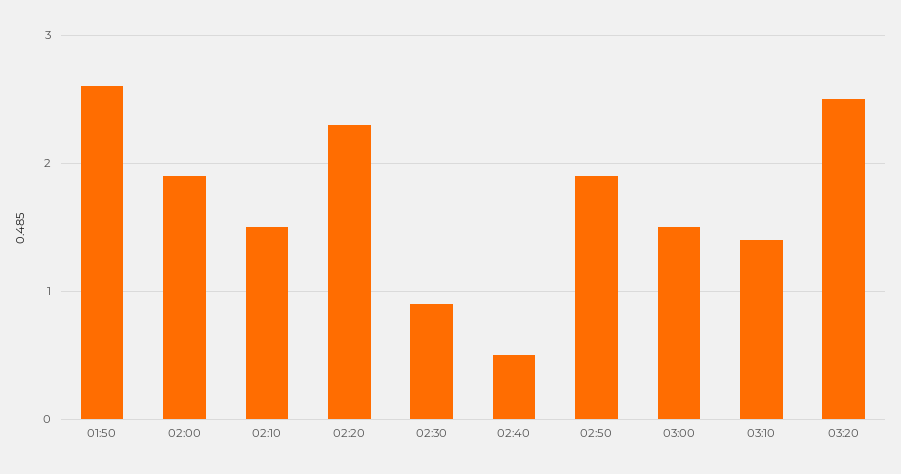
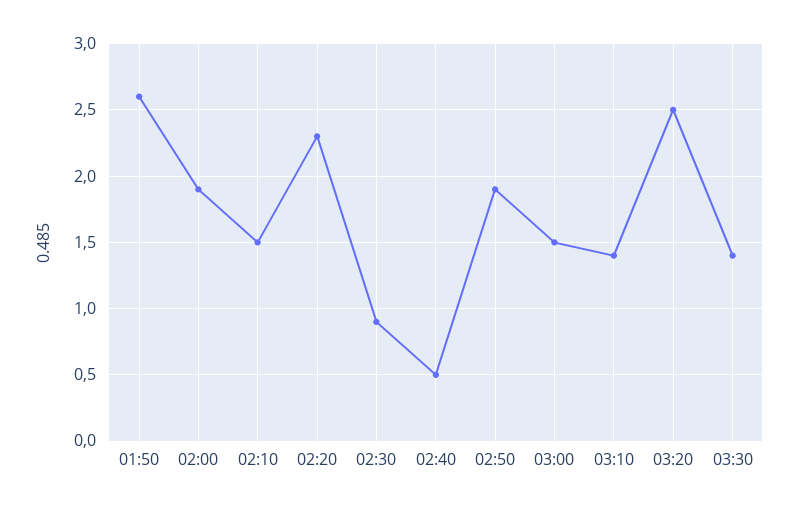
03:30: none -> 1.4

